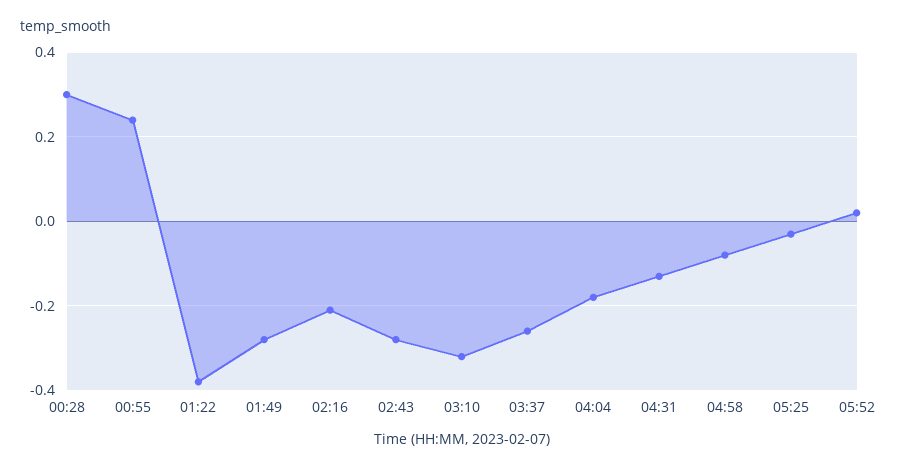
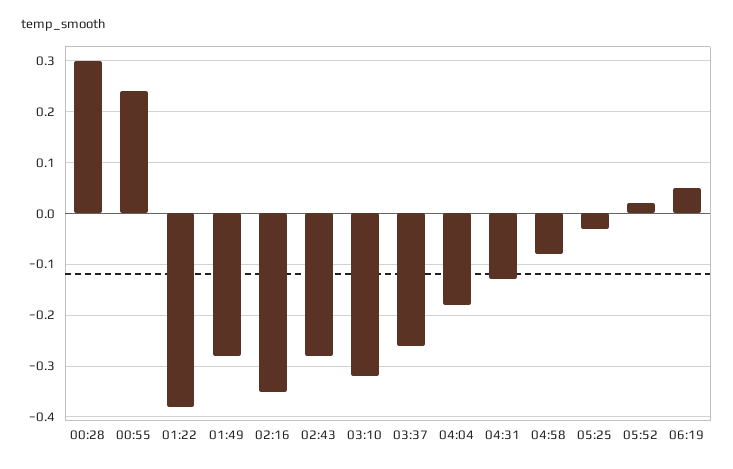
02:16: -0.2 -> -0.35
06:19: none -> 0.05

